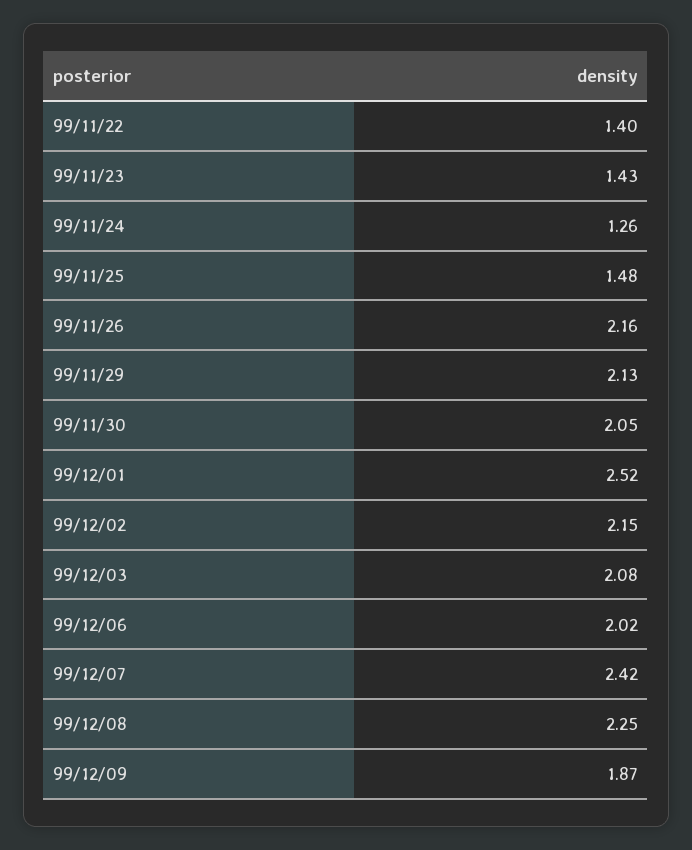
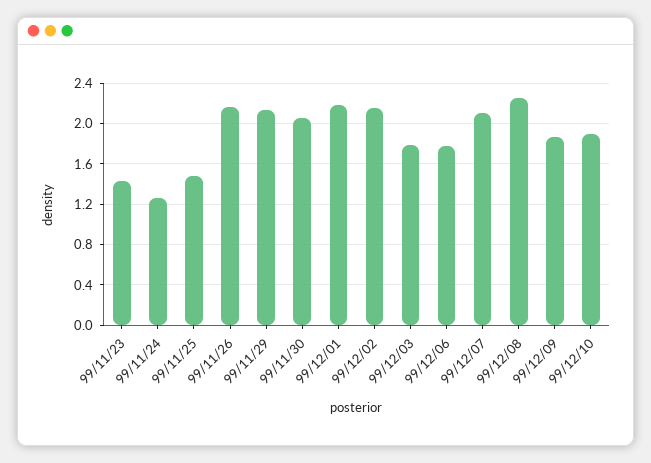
99/11/22: 1.4 -> none
99/12/01: 2.52 -> 2.2
99/12/03: 2.08 -> 1.8
99/12/06: 2.02 -> 1.8
99/12/07: 2.42 -> 2.1
99/12/10: none -> 1.9

